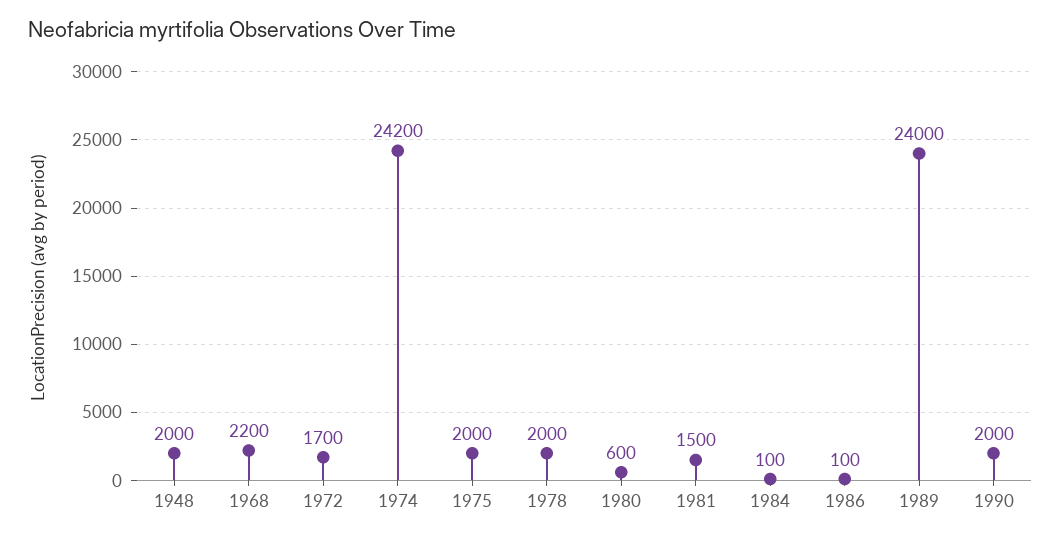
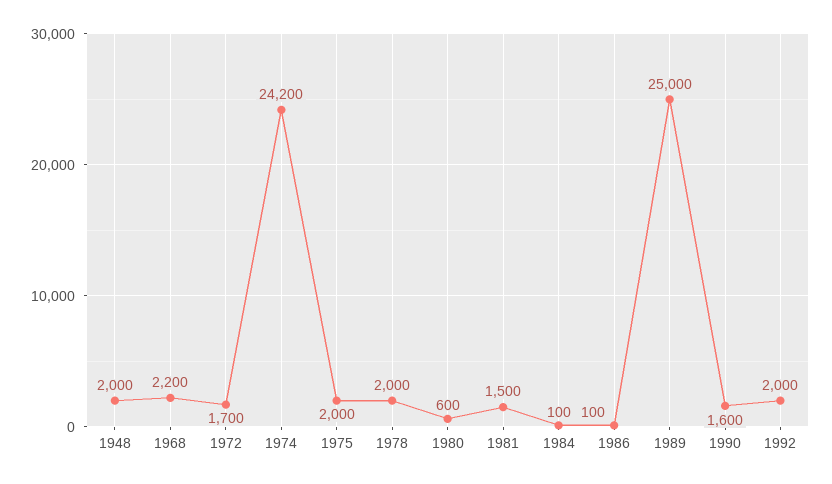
1989: 24000 -> 25000
1990: 2000 -> 1600
1992: none -> 2000

